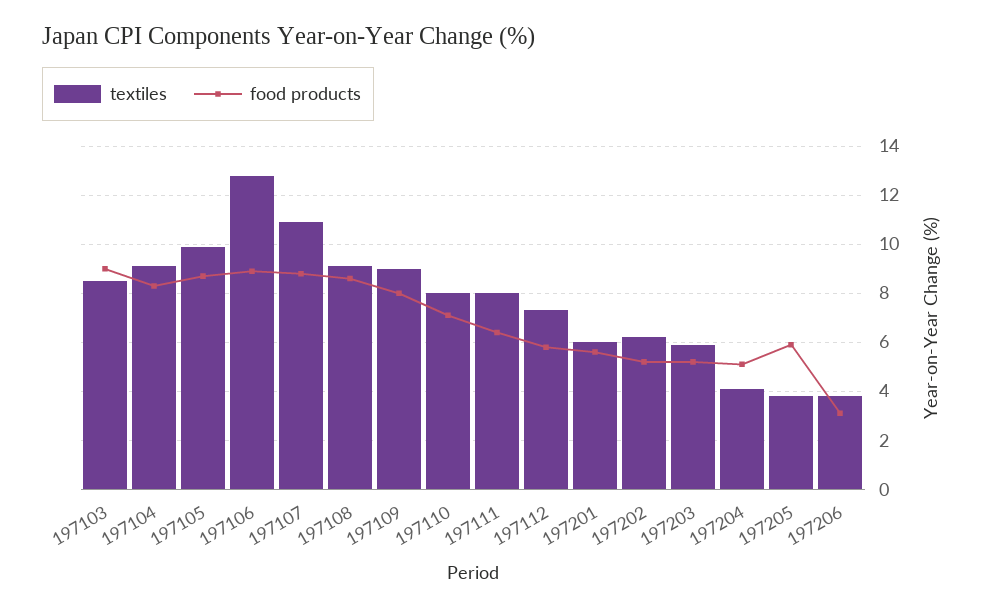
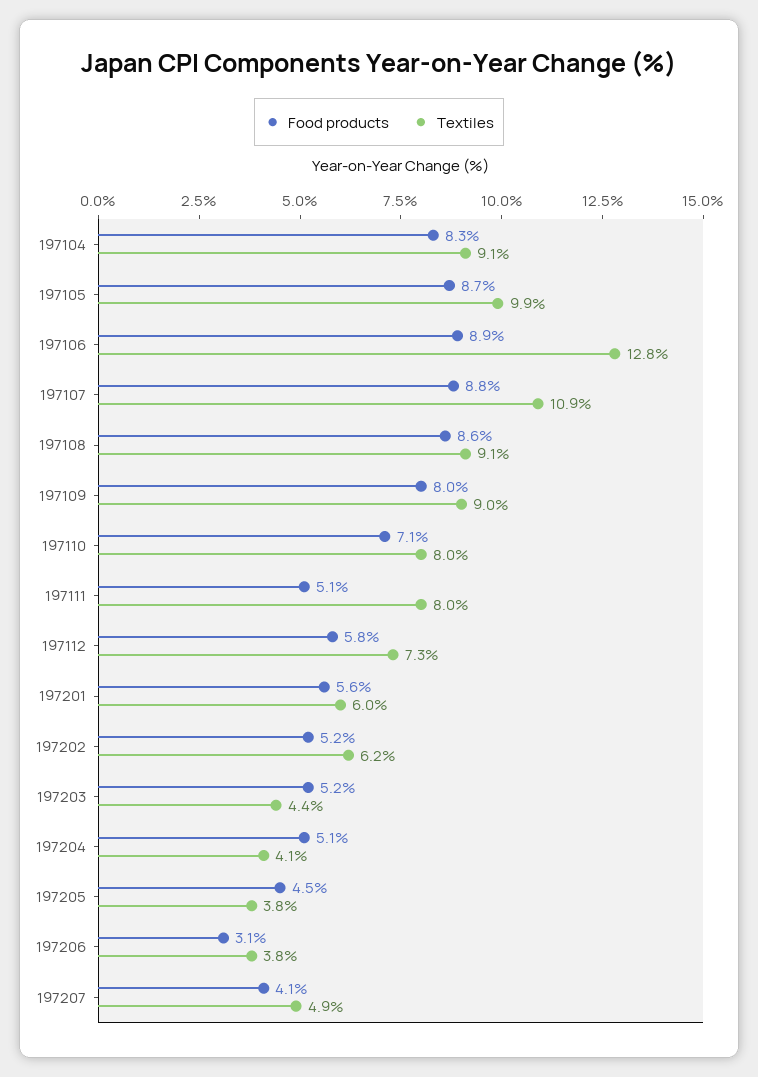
textiles, 197103: 8.5 -> none
food products, 197103: 9 -> none
food products, 197111: 6.5 -> 5.1
textiles, 197203: 6 -> 4.4
food products, 197205: 6 -> 4.5
food products, 197207: none -> 4.1
textiles, 197207: none -> 4.9

